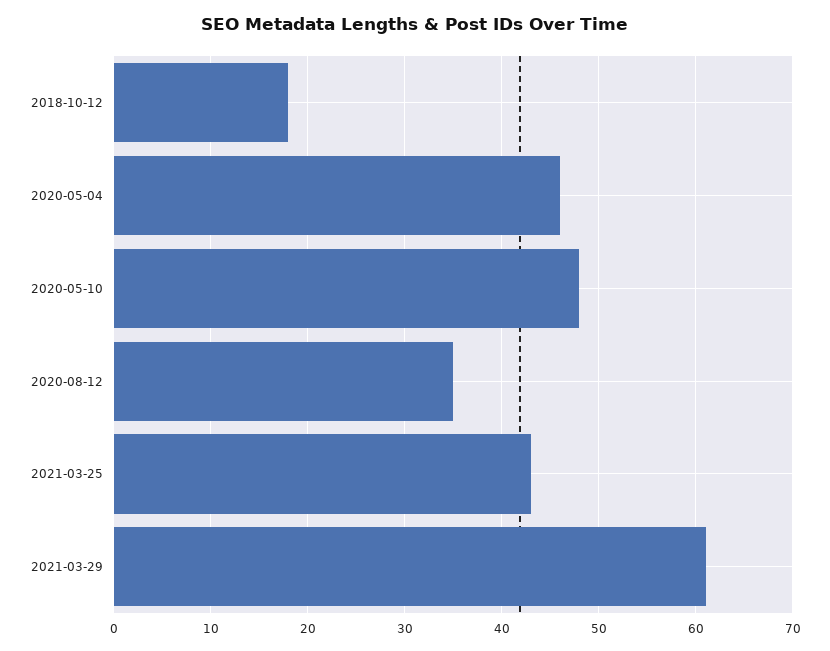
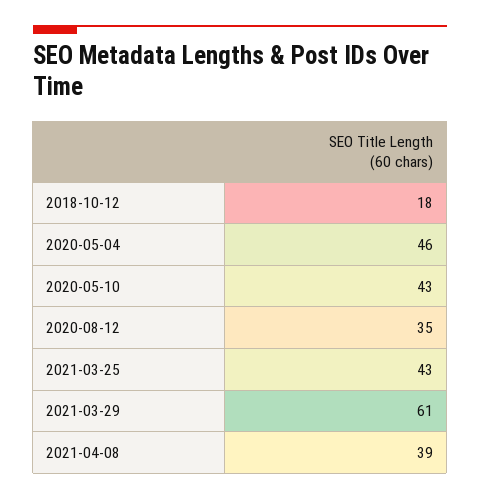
2020-05-10: 48 -> 43
2021-04-08: none -> 39

